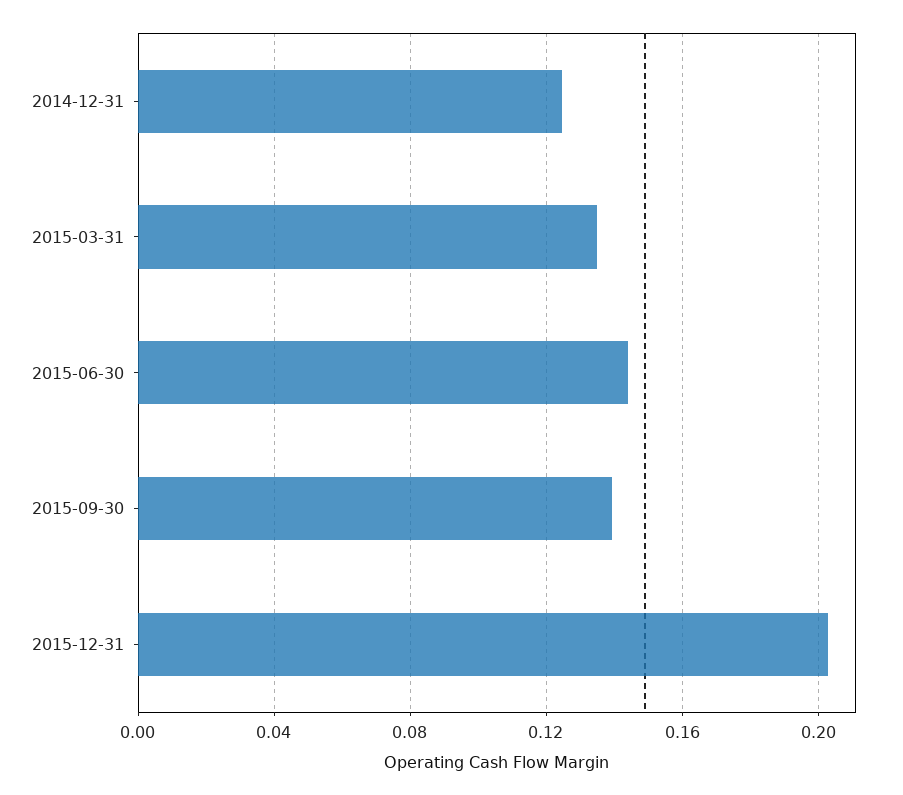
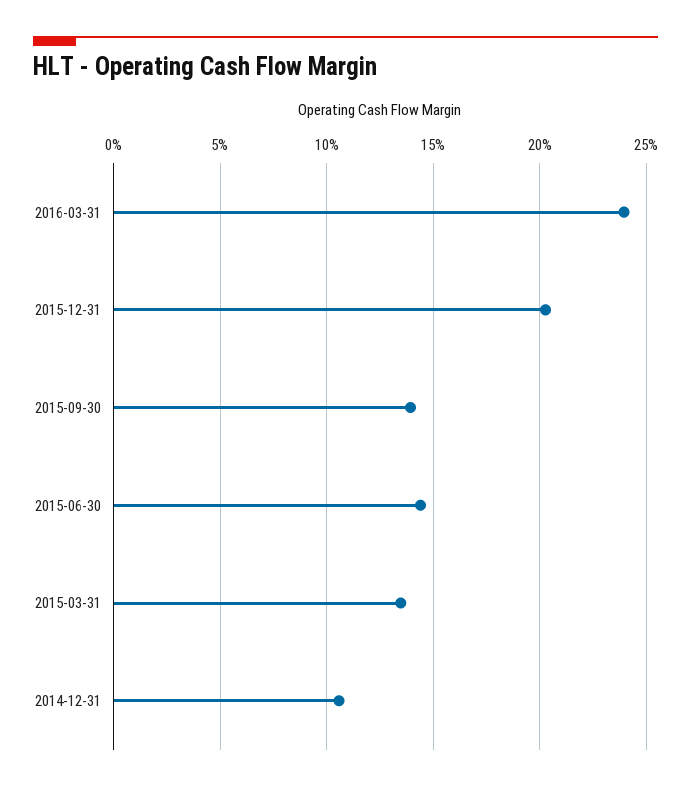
2014-12-31: 0.125 -> 0.105
2016-03-31: none -> 0.24

